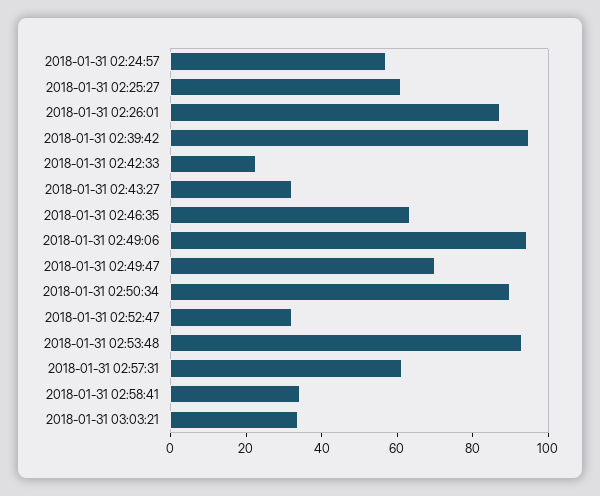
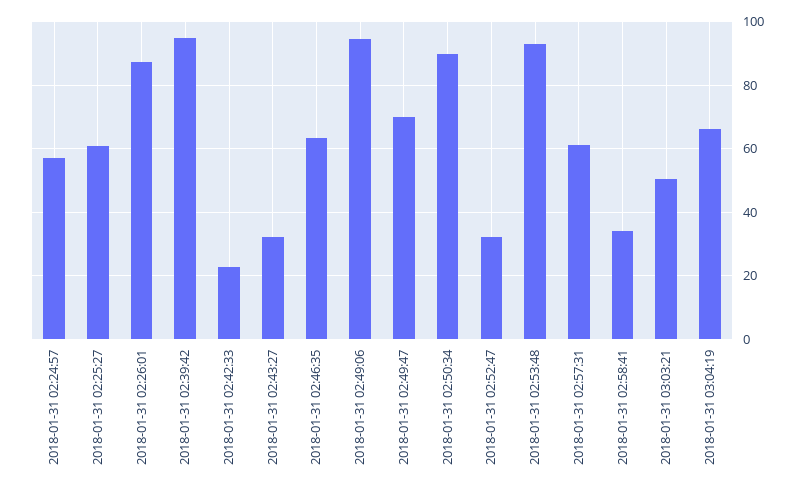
2018-01-31 03:03:21: 35 -> 50
2018-01-31 03:04:19: none -> 66

